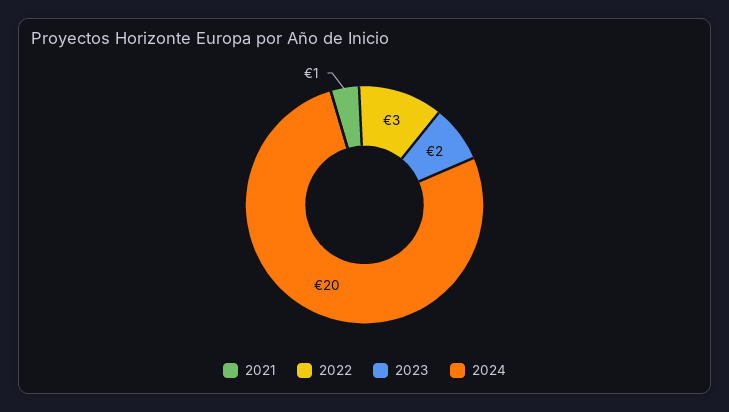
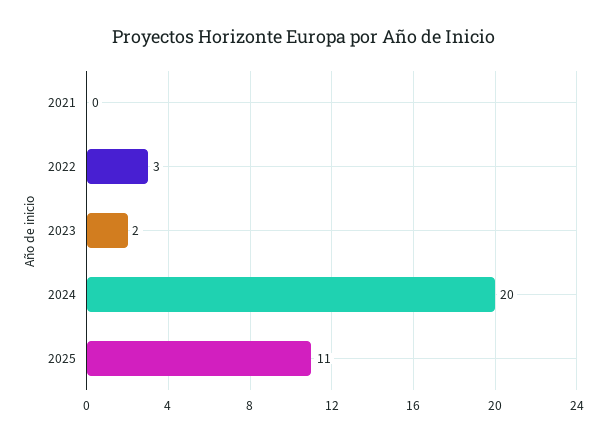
2021: 1 -> 0
2025: none -> 11

